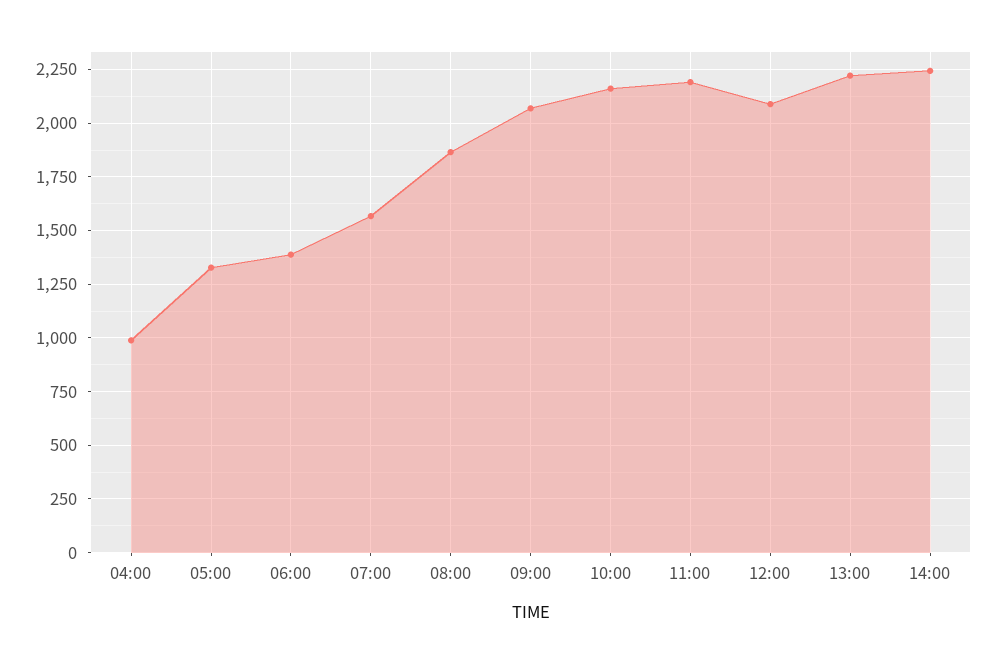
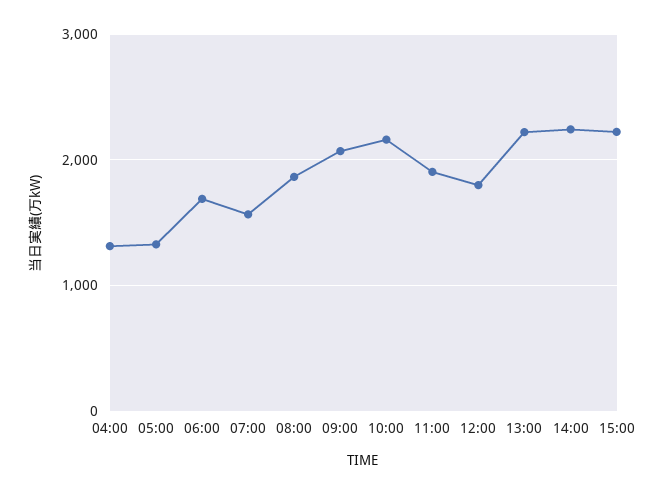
04:00: 1000 -> 1300
06:00: 1400 -> 1700
11:00: 2200 -> 1900
12:00: 2100 -> 1800
15:00: none -> 2200

